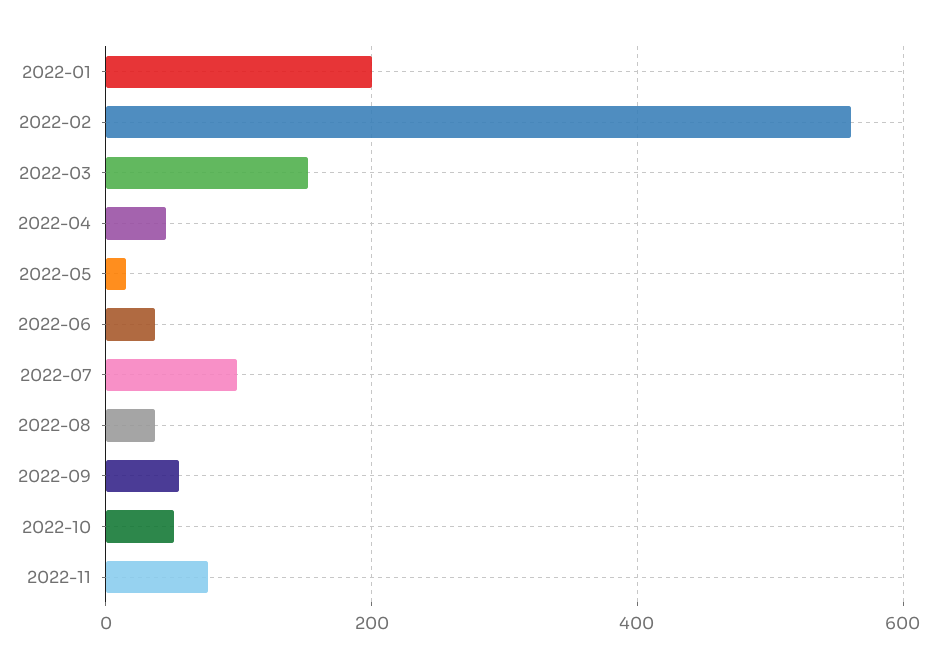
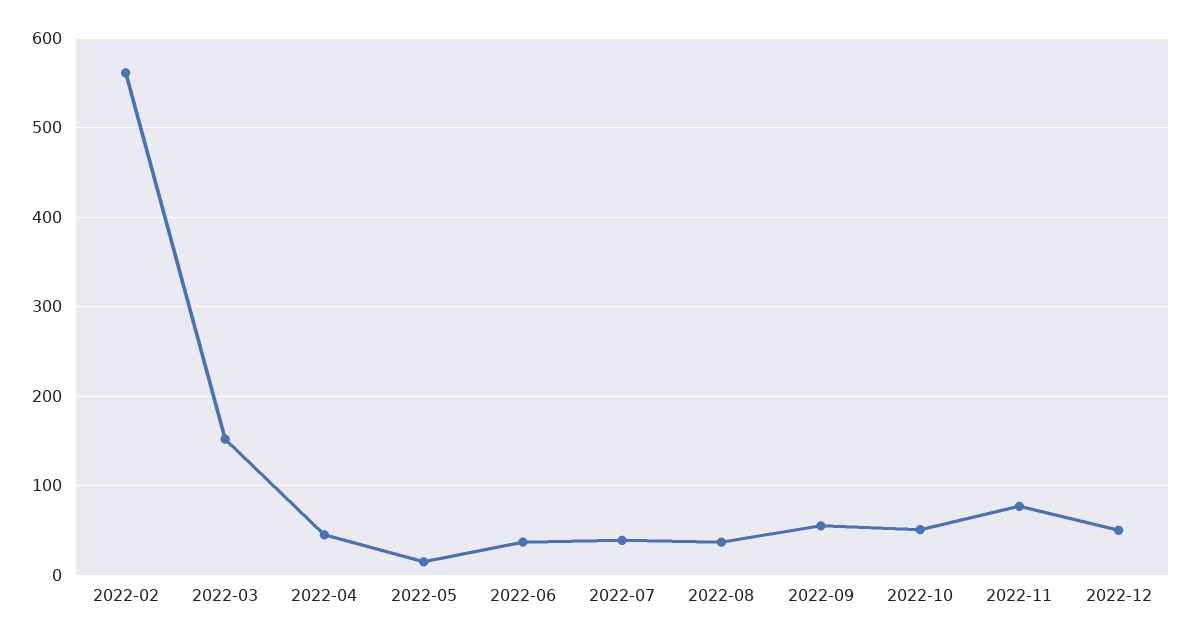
2022-01: 200 -> none
2022-07: 100 -> 40
2022-12: none -> 50

